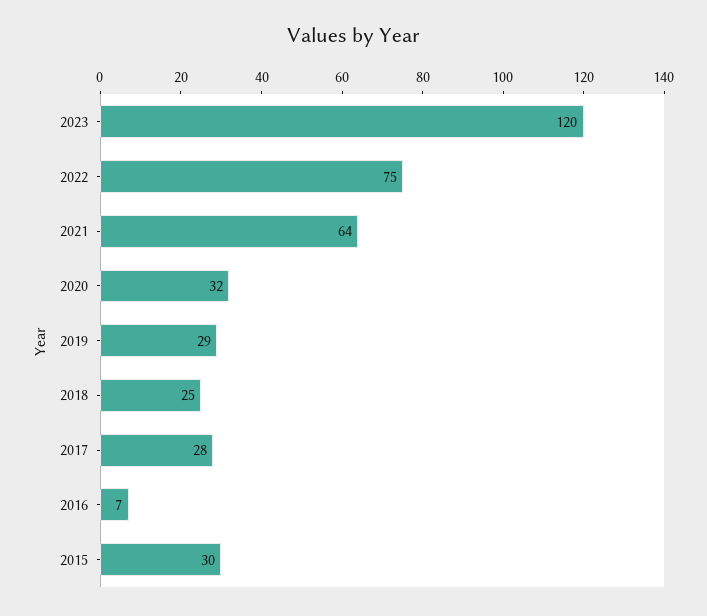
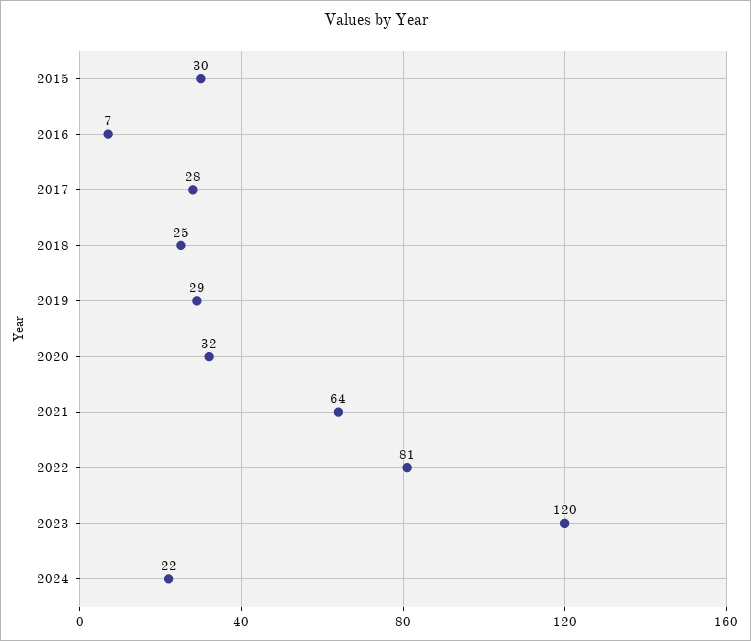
2022: 75 -> 81
2024: none -> 22

